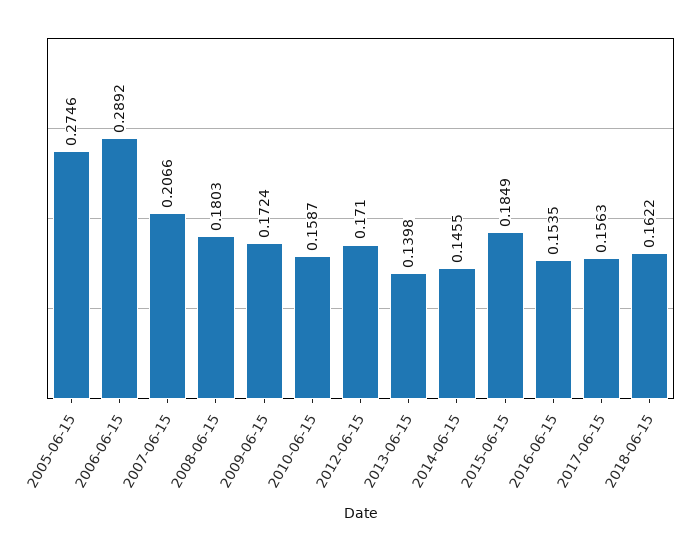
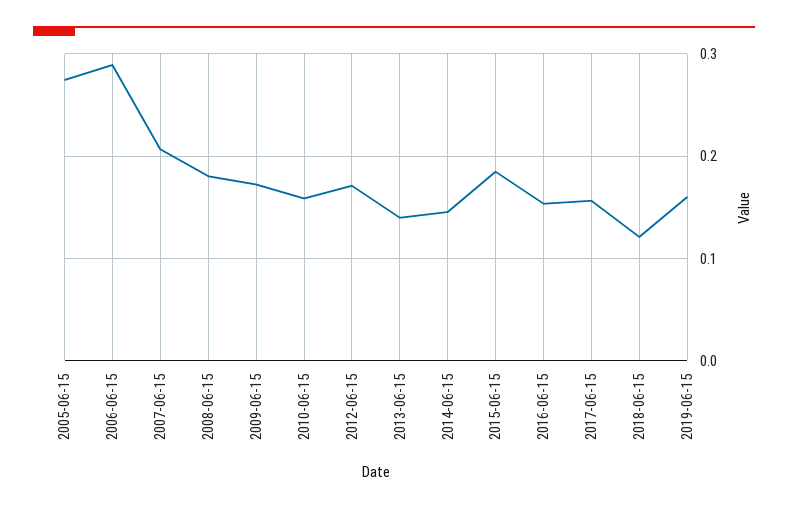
2018-06-15: 0.1622 -> 0.12
2019-06-15: none -> 0.16

